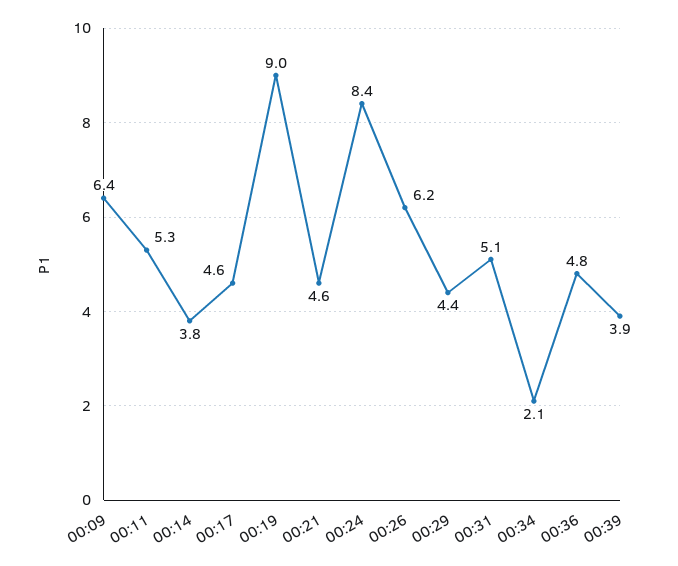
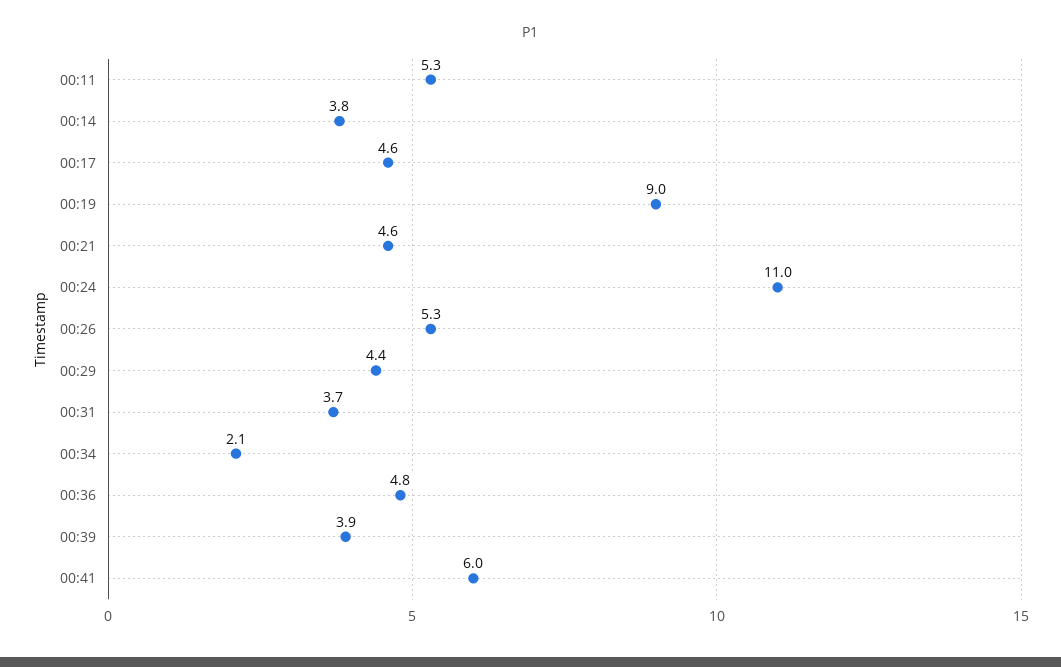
00:09: 6.4 -> none
00:24: 8.4 -> 11
00:26: 6.2 -> 5.3
00:31: 5.1 -> 3.7
00:41: none -> 6

